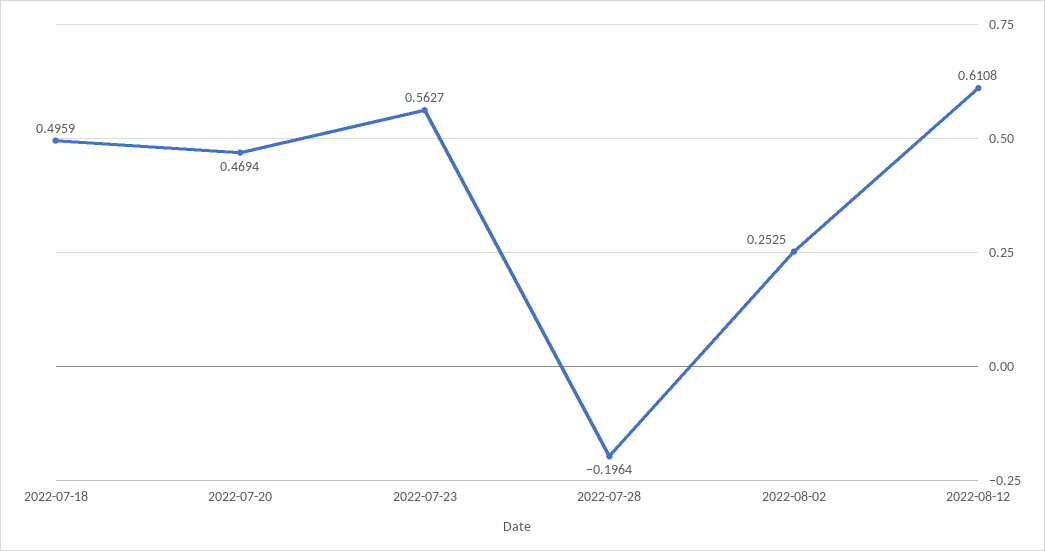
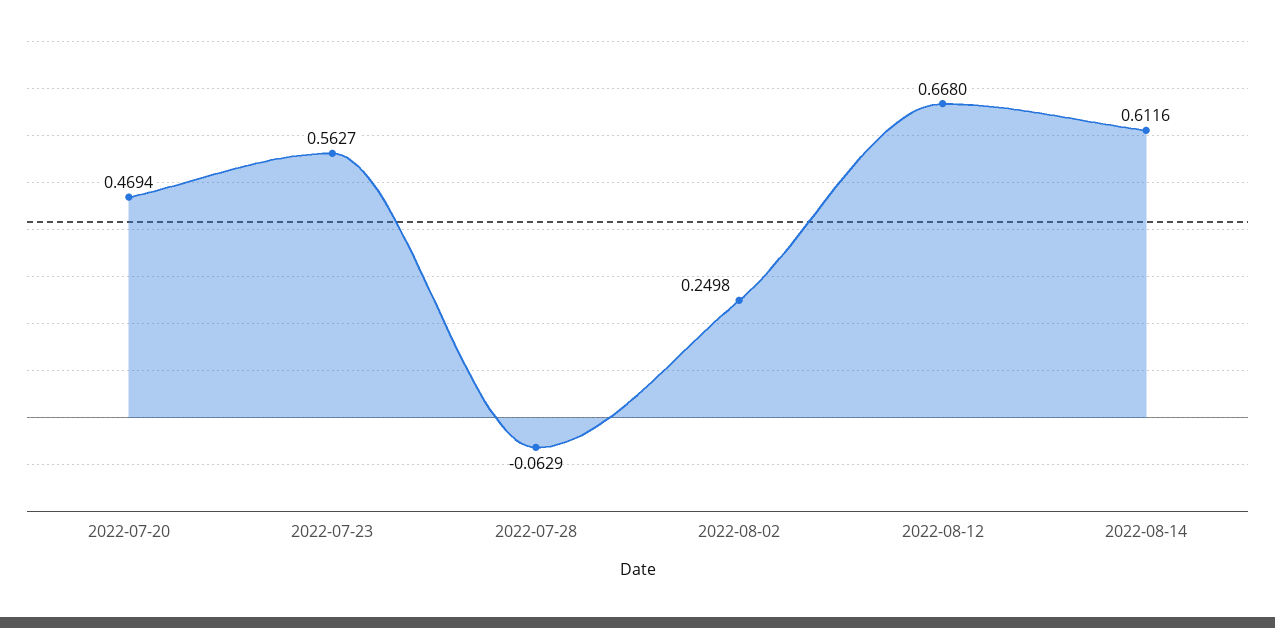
2022-07-18: 0.4959 -> none
2022-07-28: -0.1964 -> -0.0629
2022-08-02: 0.2525 -> 0.2498
2022-08-12: 0.6108 -> 0.668
2022-08-14: none -> 0.6116

